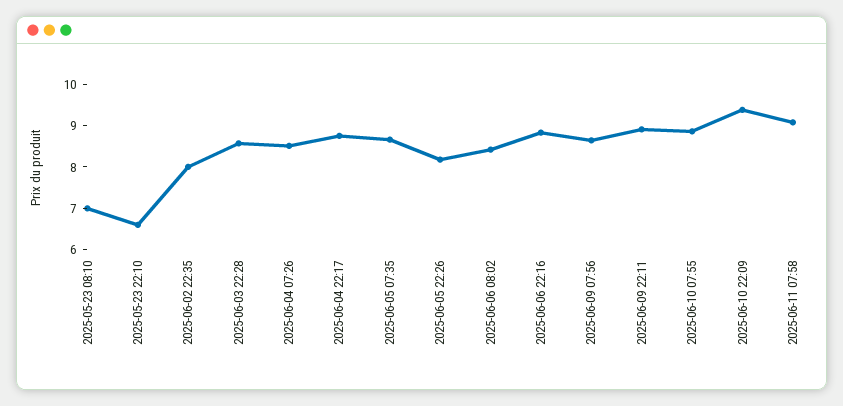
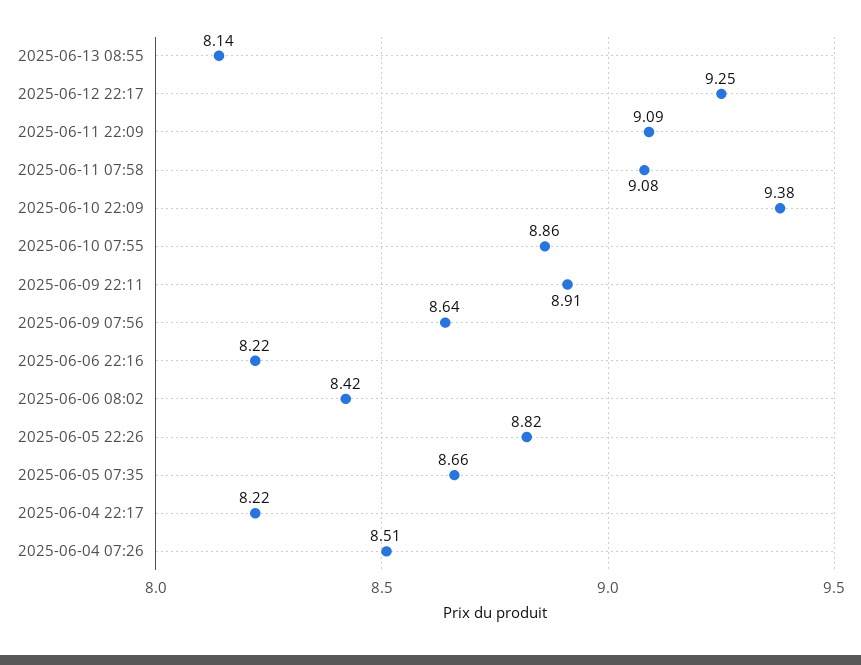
2025-05-23 08:10: 7 -> none
2025-05-23 22:10: 6.6 -> none
2025-06-02 22:35: 8 -> none
2025-06-03 22:28: 8.6 -> none
2025-06-04 22:17: 8.8 -> 8.22
2025-06-05 22:26: 8.2 -> 8.82
2025-06-06 22:16: 8.8 -> 8.22
2025-06-13 08:55: none -> 8.14
2025-06-12 22:17: none -> 9.25
2025-06-11 22:09: none -> 9.09

